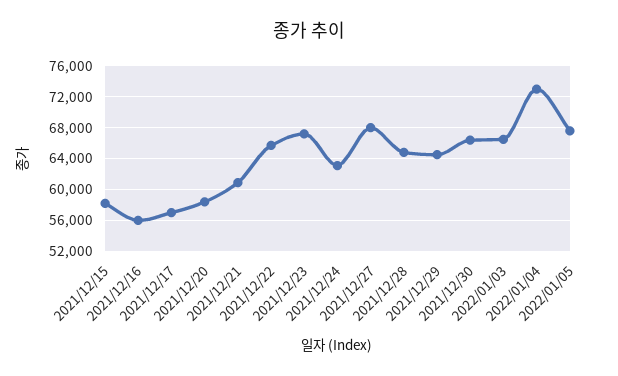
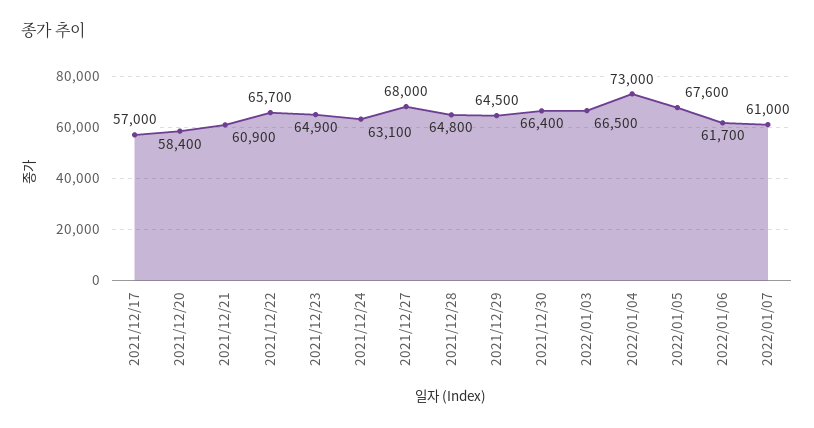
2021/12/15: 58000 -> none
2021/12/16: 56000 -> none
2021/12/23: 67000 -> 64900
2022/01/06: none -> 61700
2022/01/07: none -> 61000

